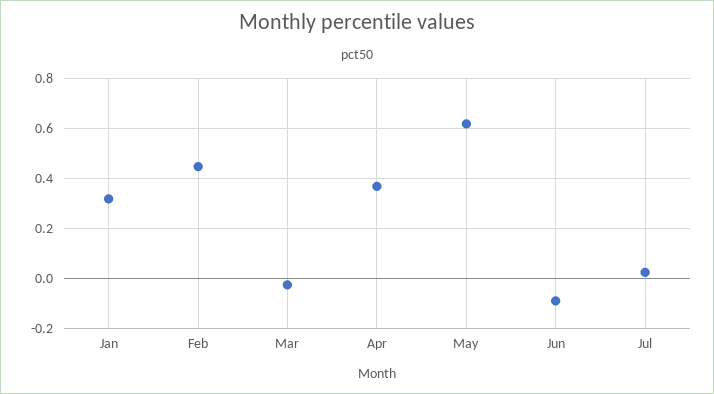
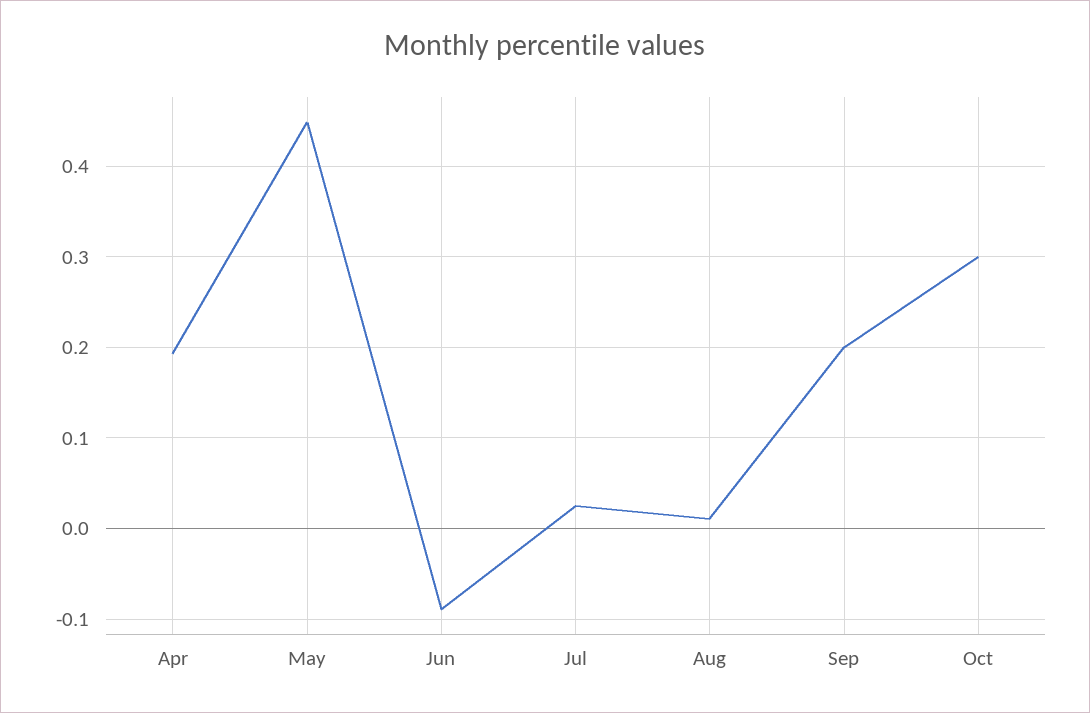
Jan: 0.325 -> none
Feb: 0.45 -> none
Mar: -0.025 -> none
Apr: 0.375 -> 0.19
May: 0.625 -> 0.45
Aug: none -> 0.01
Sep: none -> 0.2
Oct: none -> 0.3

